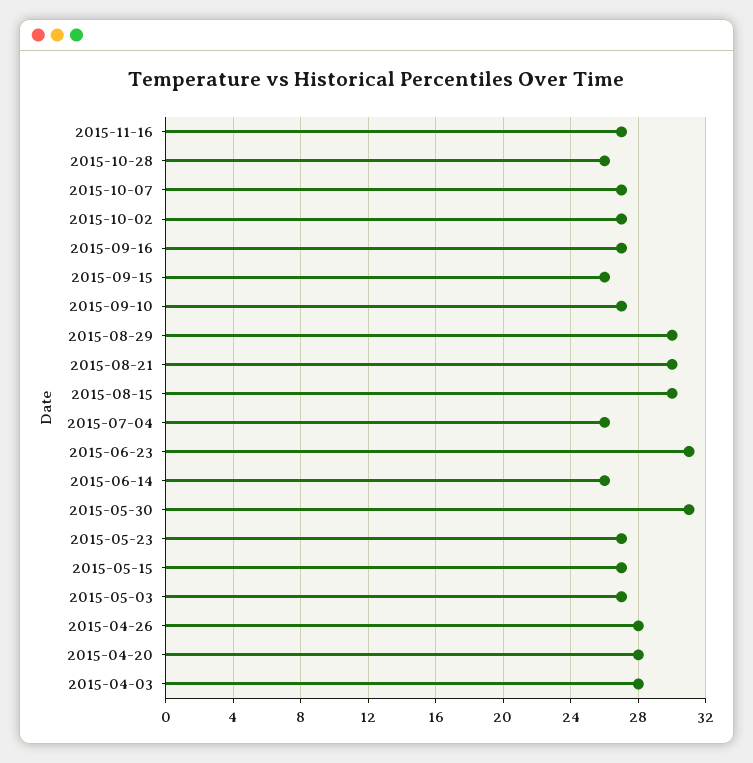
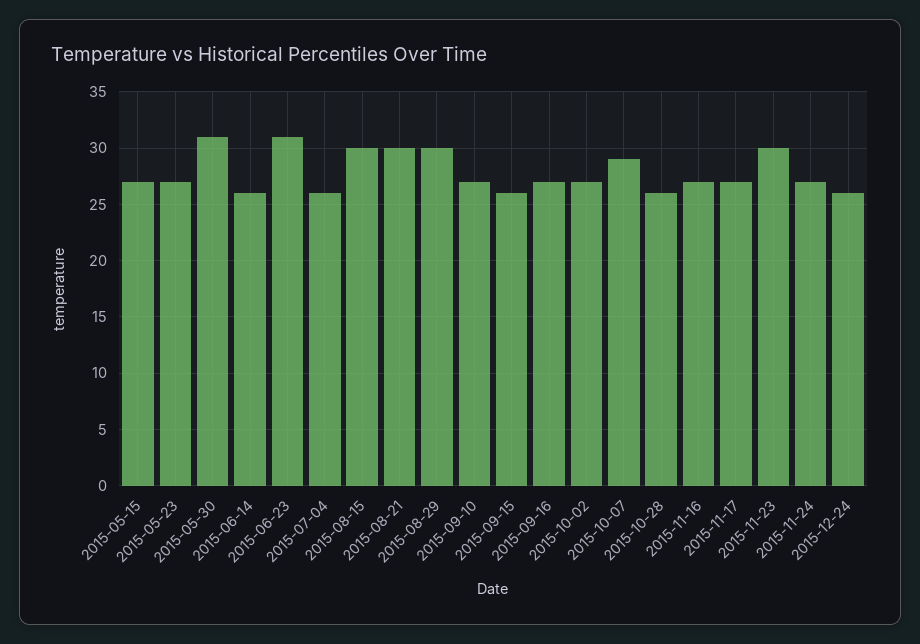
2015-10-07: 27 -> 29
2015-05-03: 27 -> none
2015-04-26: 28 -> none
2015-04-20: 28 -> none
2015-04-03: 28 -> none
2015-11-17: none -> 27
2015-11-23: none -> 30
2015-11-24: none -> 27
2015-12-24: none -> 26

